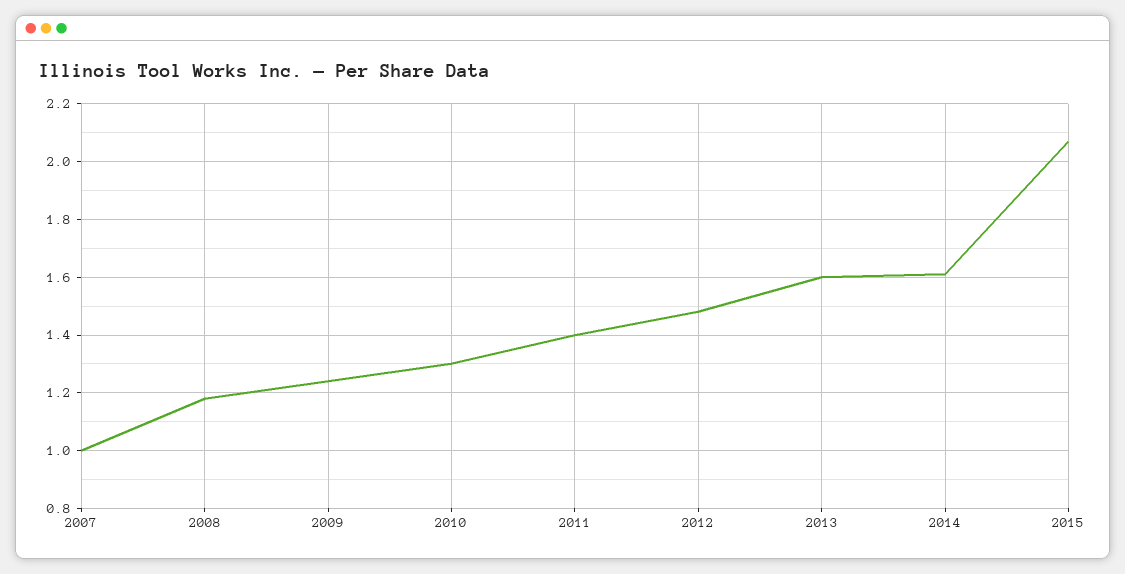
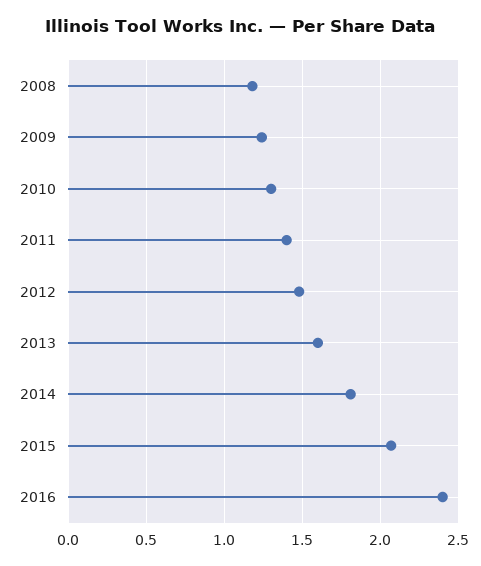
2007: 1 -> none
2014: 1.6 -> 1.8
2016: none -> 2.4

